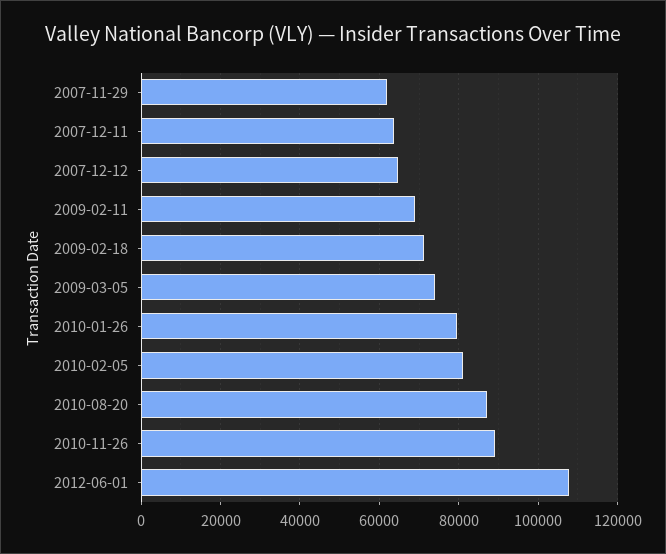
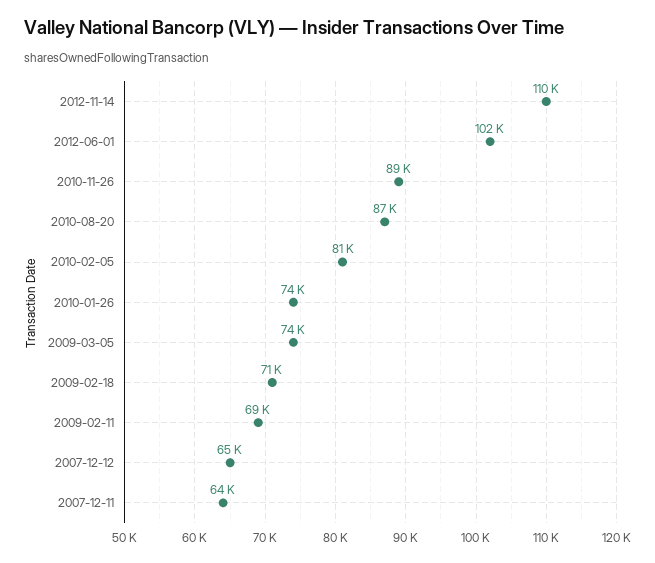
2007-11-29: 62000 -> none
2010-01-26: 80000 -> 74000
2012-06-01: 108000 -> 102000
2012-11-14: none -> 110000

